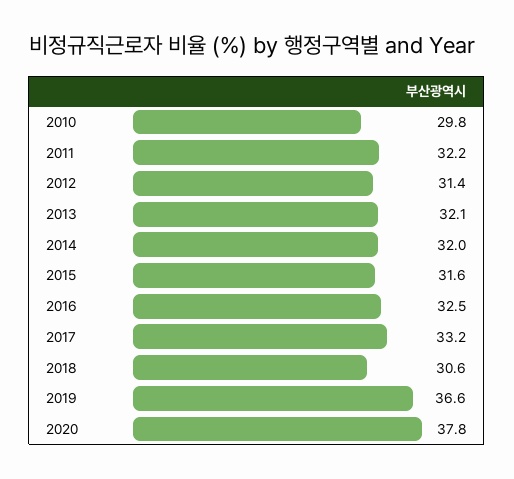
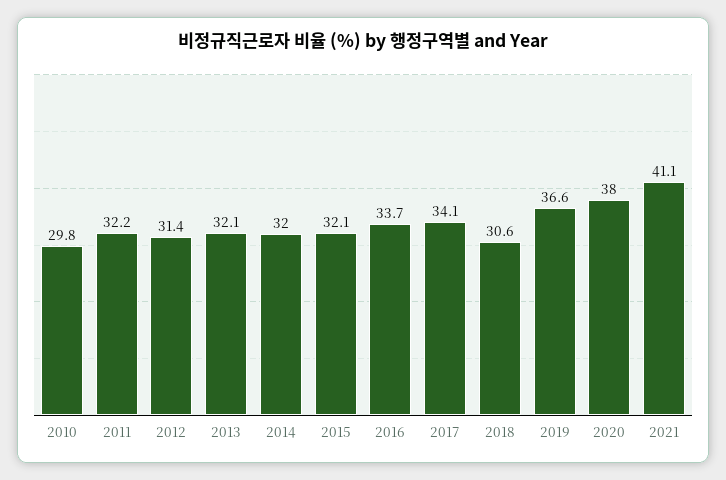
2015: 31.6 -> 32.1
2016: 32.5 -> 33.7
2017: 33.2 -> 34.1
2020: 37.8 -> 38
2021: none -> 41.1

